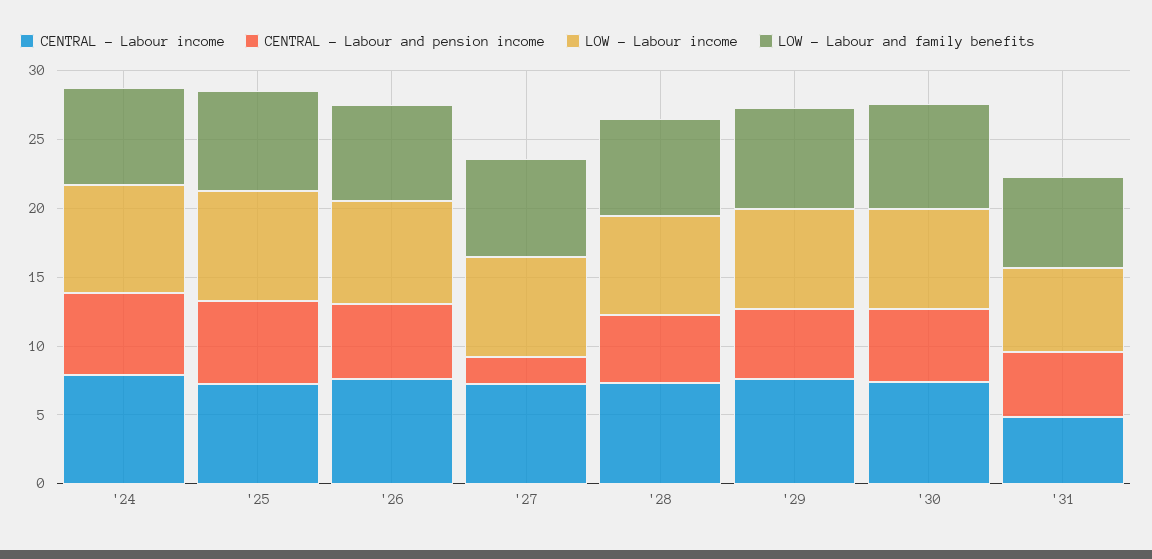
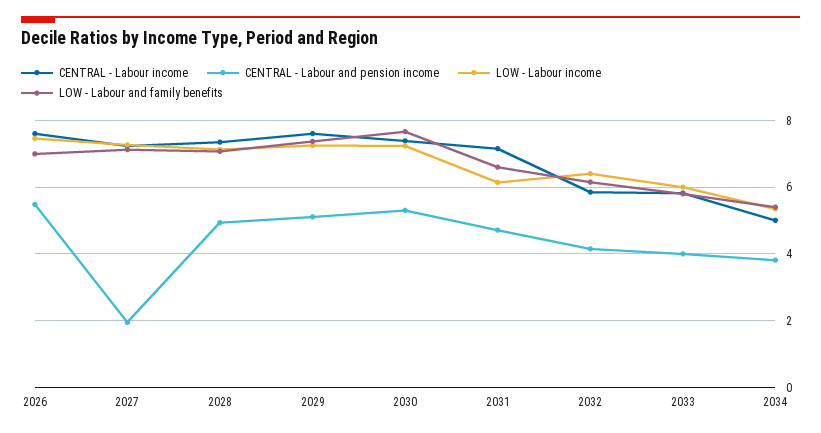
CENTRAL - Labour income, '24: 8 -> none
CENTRAL - Labour and pension income, '24: 6 -> none
LOW - Labour income, '24: 8 -> none
LOW - Labour and family benefits, '24: 7 -> none
CENTRAL - Labour income, '25: 7 -> none
CENTRAL - Labour and pension income, '25: 6 -> none
LOW - Labour income, '25: 8 -> none
LOW - Labour and family benefits, '25: 7 -> none
CENTRAL - Labour income, '31: 5 -> 7.2
CENTRAL - Labour income, 2032: none -> 5.8
CENTRAL - Labour and pension income, 2032: none -> 4.2
LOW - Labour income, 2032: none -> 6.4
LOW - Labour and family benefits, 2032: none -> 6.2
CENTRAL - Labour income, 2033: none -> 5.8
CENTRAL - Labour and pension income, 2033: none -> 4
LOW - Labour income, 2033: none -> 6
LOW - Labour and family benefits, 2033: none -> 5.8
CENTRAL - Labour income, 2034: none -> 5
CENTRAL - Labour and pension income, 2034: none -> 3.8
LOW - Labour income, 2034: none -> 5.4
LOW - Labour and family benefits, 2034: none -> 5.4

